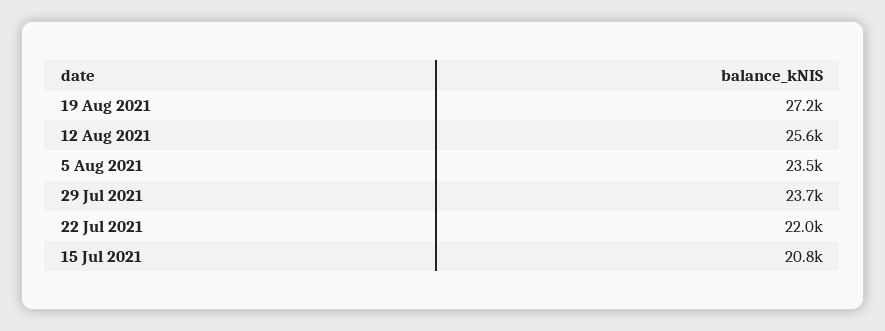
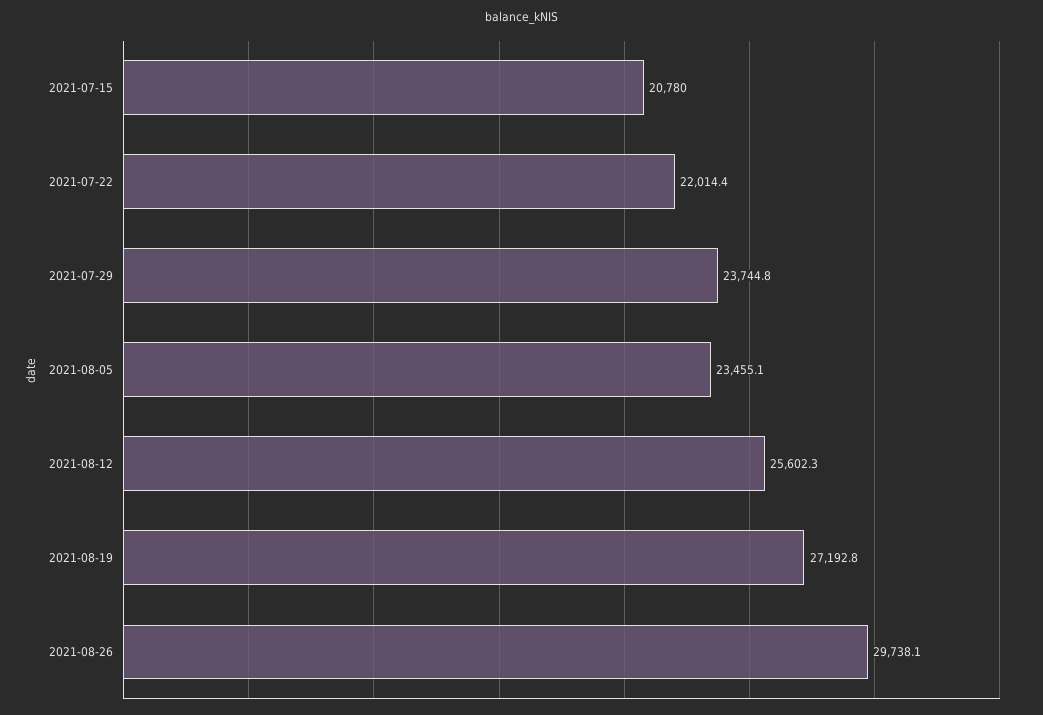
2021-08-26: none -> 29738.1

